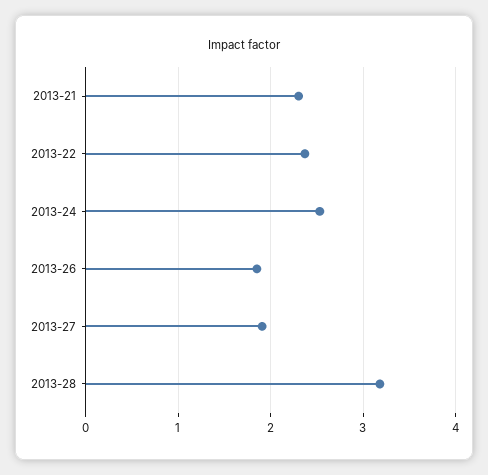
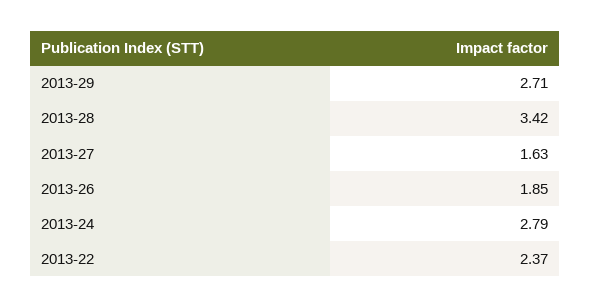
2013-21: 2.3 -> none
2013-24: 2.5 -> 2.79
2013-27: 1.9 -> 1.63
2013-28: 3.2 -> 3.42
2013-29: none -> 2.71

